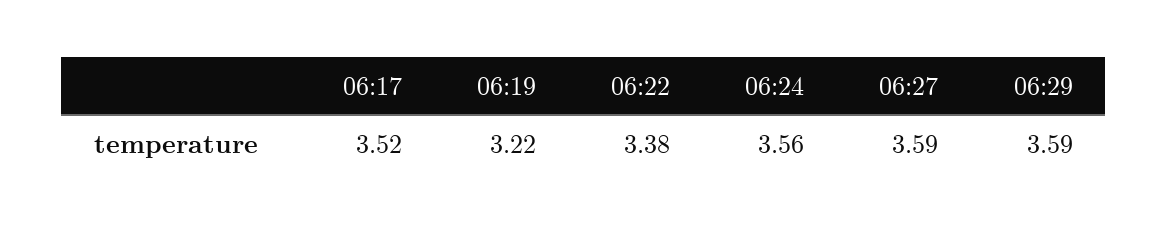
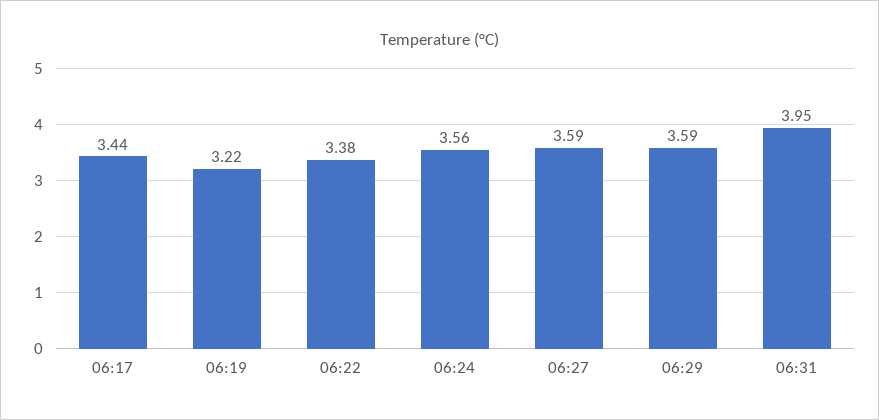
06:17: 3.52 -> 3.44
06:31: none -> 3.95

